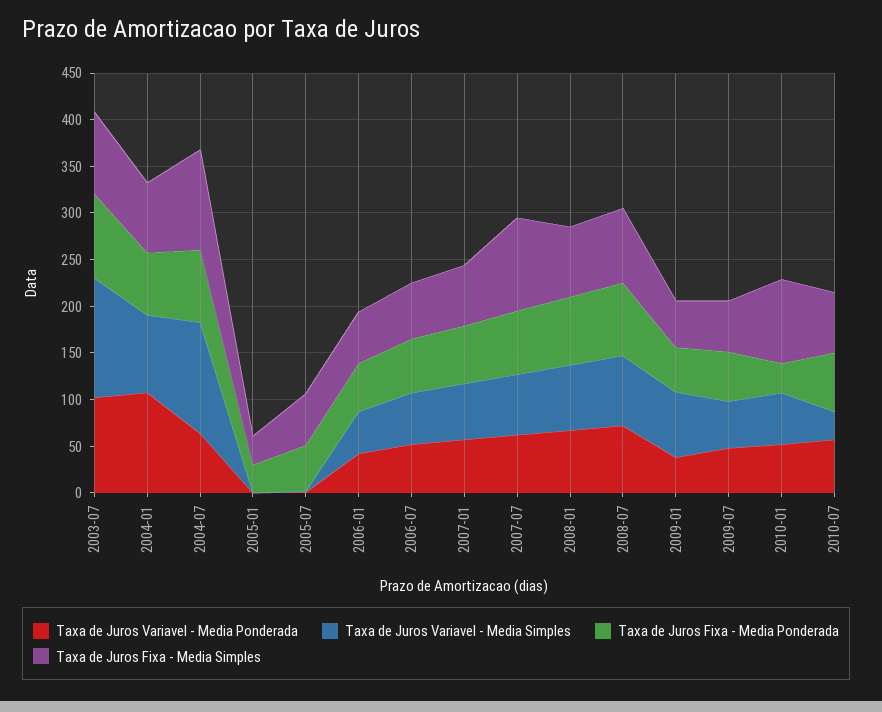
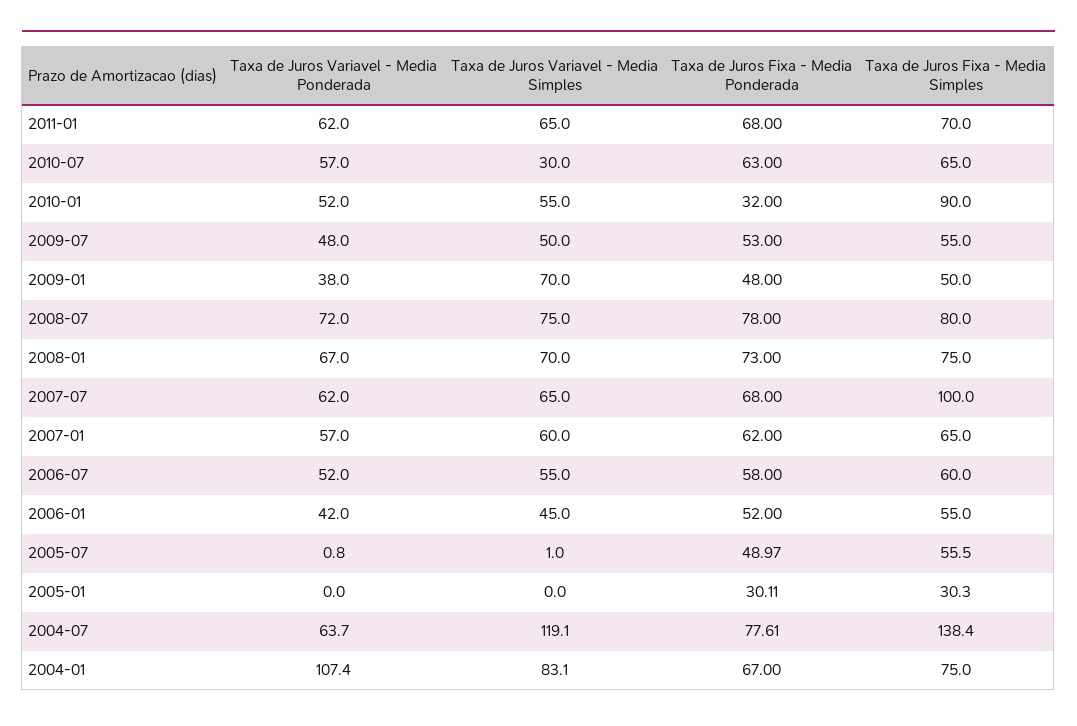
Taxa de Juros Variavel - Media Ponderada, 2003-07: 100 -> none
Taxa de Juros Variavel - Media Simples, 2003-07: 130 -> none
Taxa de Juros Fixa - Media Ponderada, 2003-07: 90 -> none
Taxa de Juros Fixa - Media Simples, 2003-07: 90 -> none
Taxa de Juros Fixa - Media Simples, 2004-07: 110 -> 138.4
Taxa de Juros Variavel - Media Ponderada, 2011-01: none -> 62
Taxa de Juros Variavel - Media Simples, 2011-01: none -> 65
Taxa de Juros Fixa - Media Ponderada, 2011-01: none -> 68
Taxa de Juros Fixa - Media Simples, 2011-01: none -> 70

